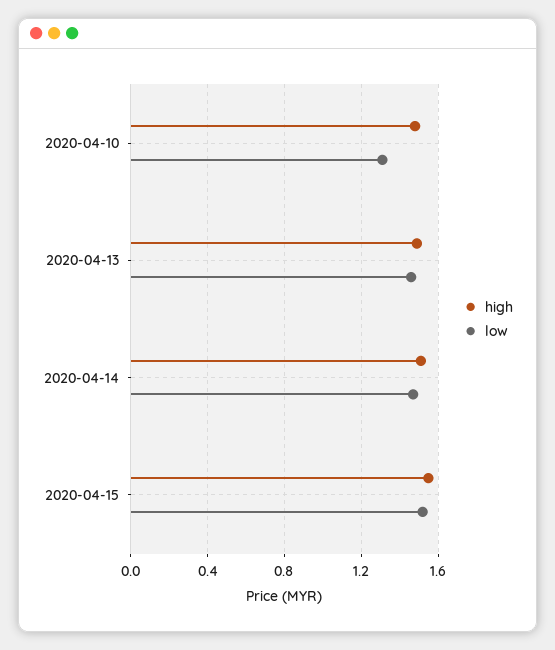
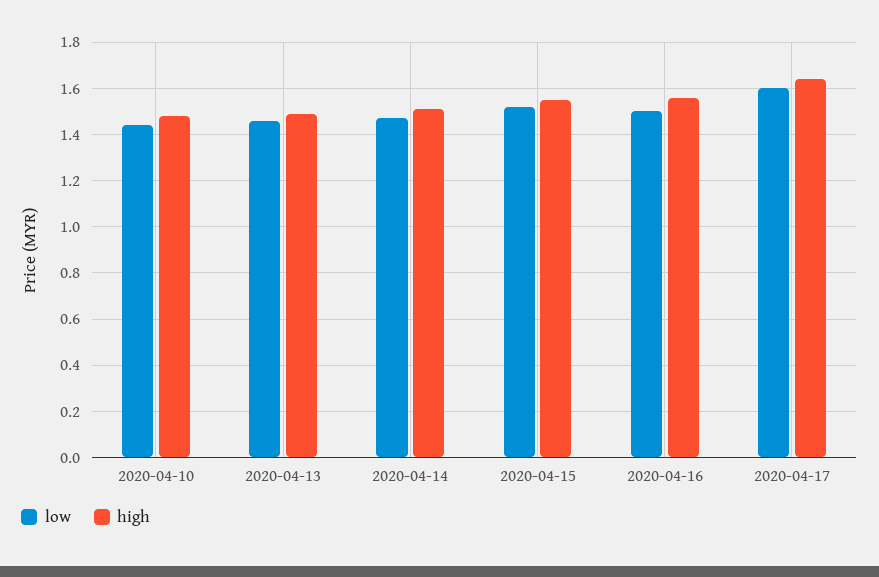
low, 2020-04-10: 1.3 -> 1.45
low, 2020-04-16: none -> 1.5
high, 2020-04-16: none -> 1.55
low, 2020-04-17: none -> 1.6
high, 2020-04-17: none -> 1.65

